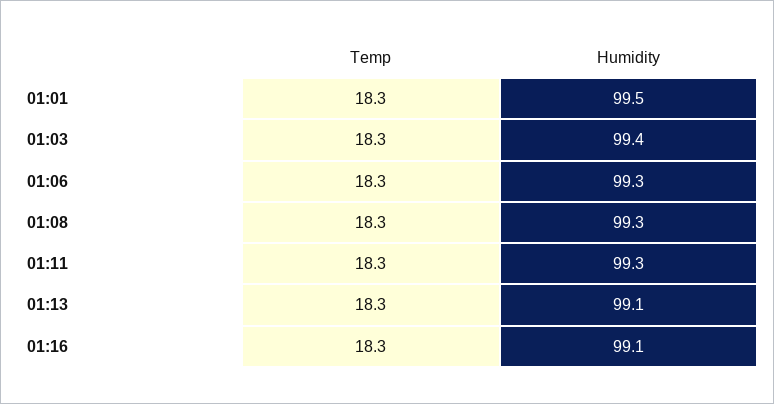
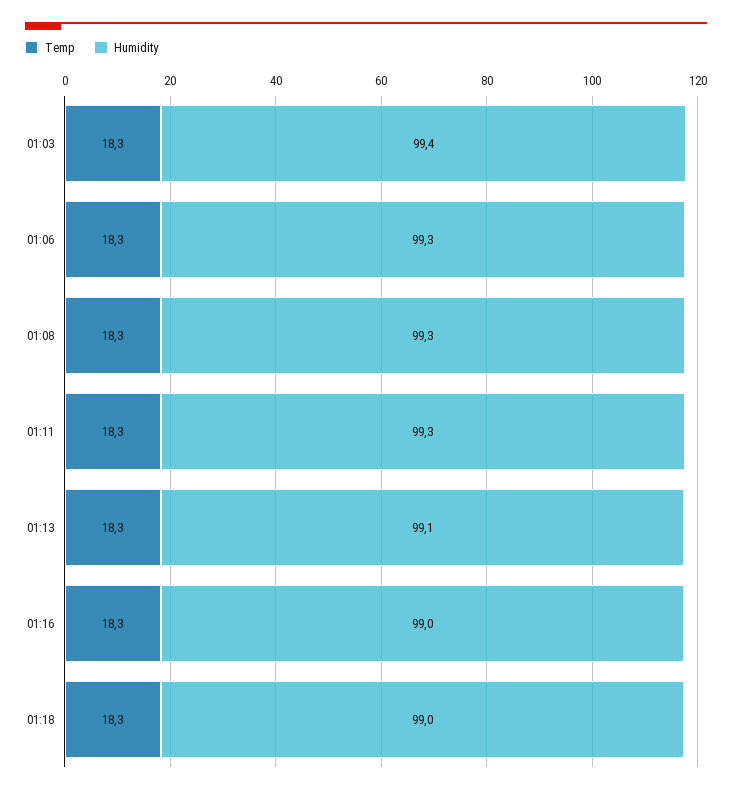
Temp, 01:01: 18.3 -> none
Humidity, 01:01: 99.5 -> none
Humidity, 01:16: 99.1 -> 99
Temp, 01:18: none -> 18.3
Humidity, 01:18: none -> 99

